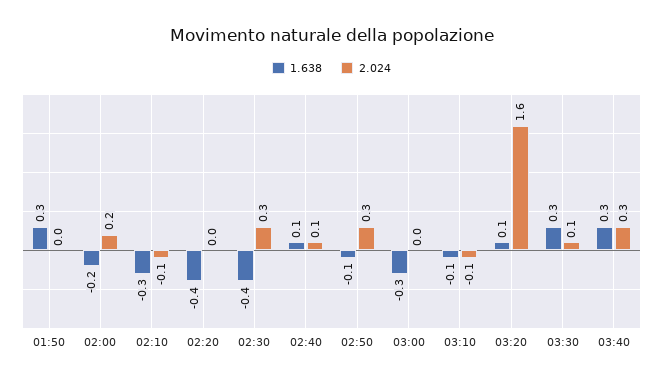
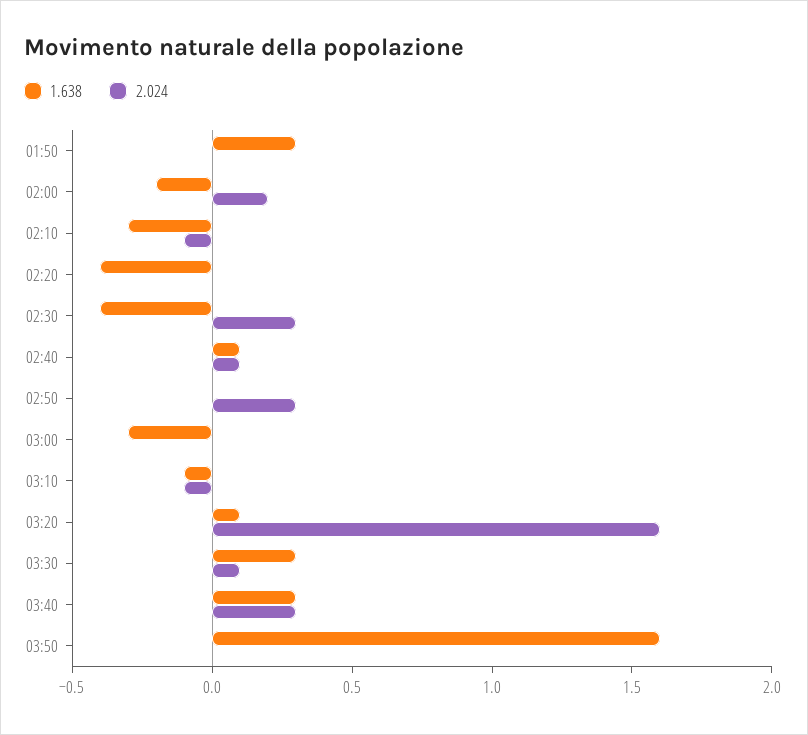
1.638, 02:50: -0.1 -> 0
1.638, 03:50: none -> 1.6
2.024, 03:50: none -> 0

